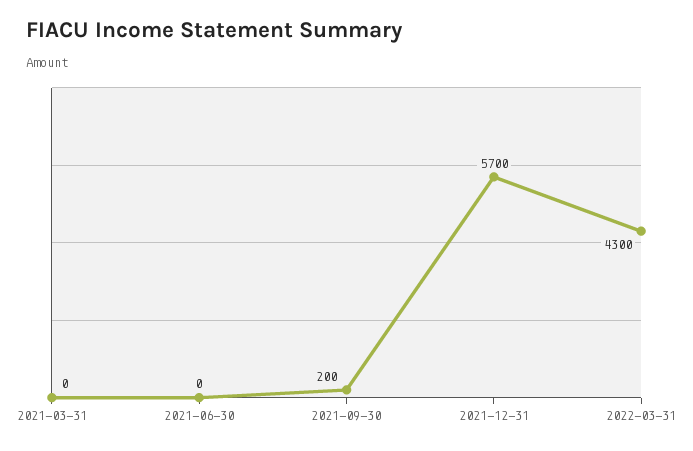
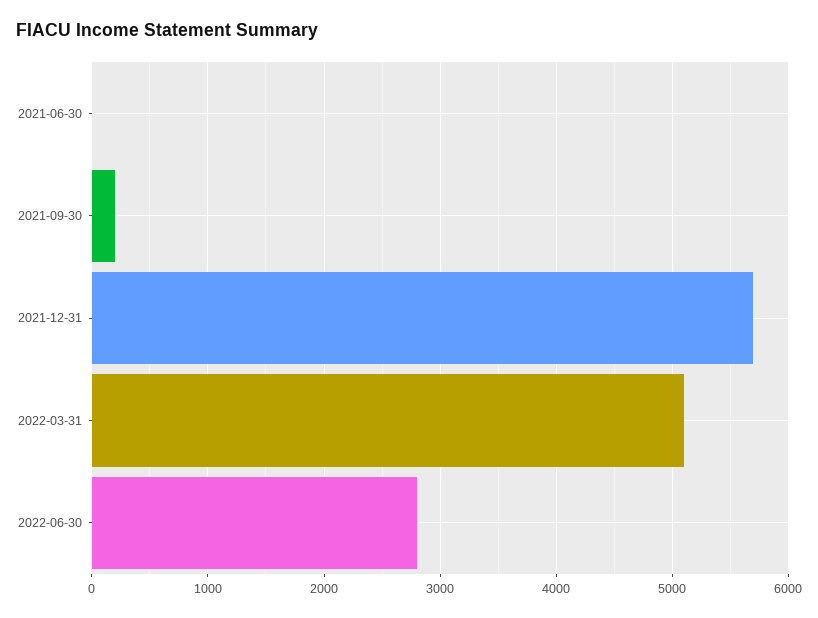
2021-03-31: 0 -> none
2022-03-31: 4300 -> 5100
2022-06-30: none -> 2800

